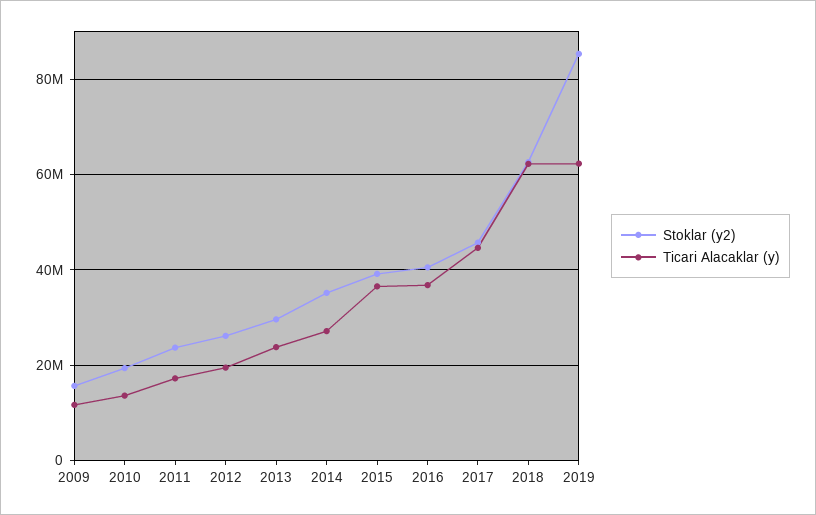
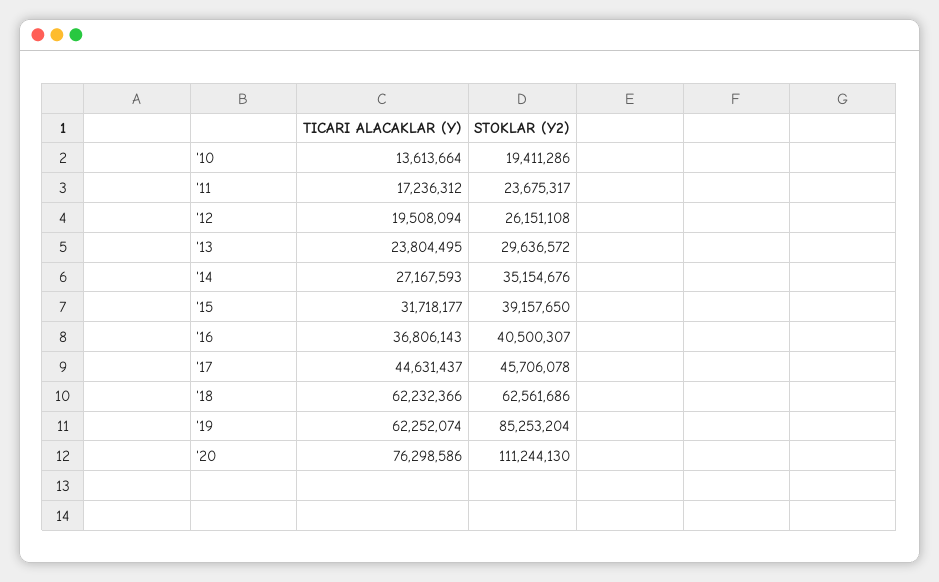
Stoklar (y2), 2009: 16000000 -> none
Ticari Alacaklar (y), 2009: 12000000 -> none
Ticari Alacaklar (y), 2015: 36000000 -> 31718177
Ticari Alacaklar (y), '20: none -> 76298586
Stoklar (y2), '20: none -> 111244130

